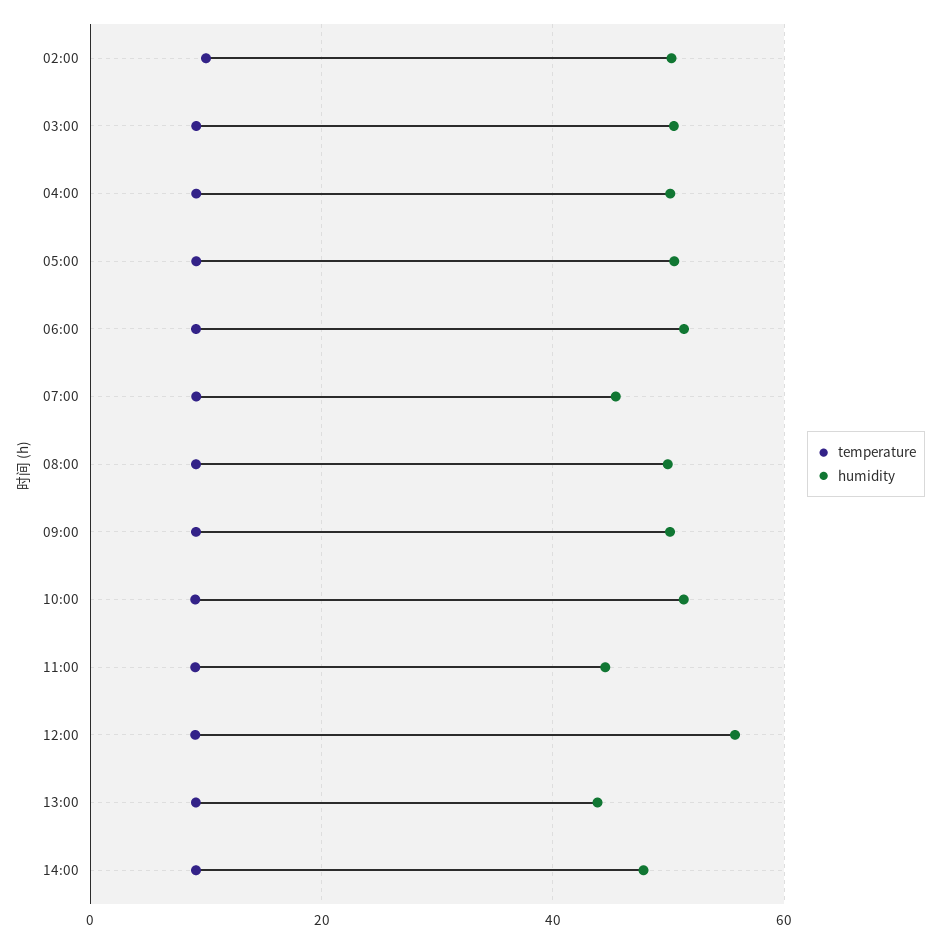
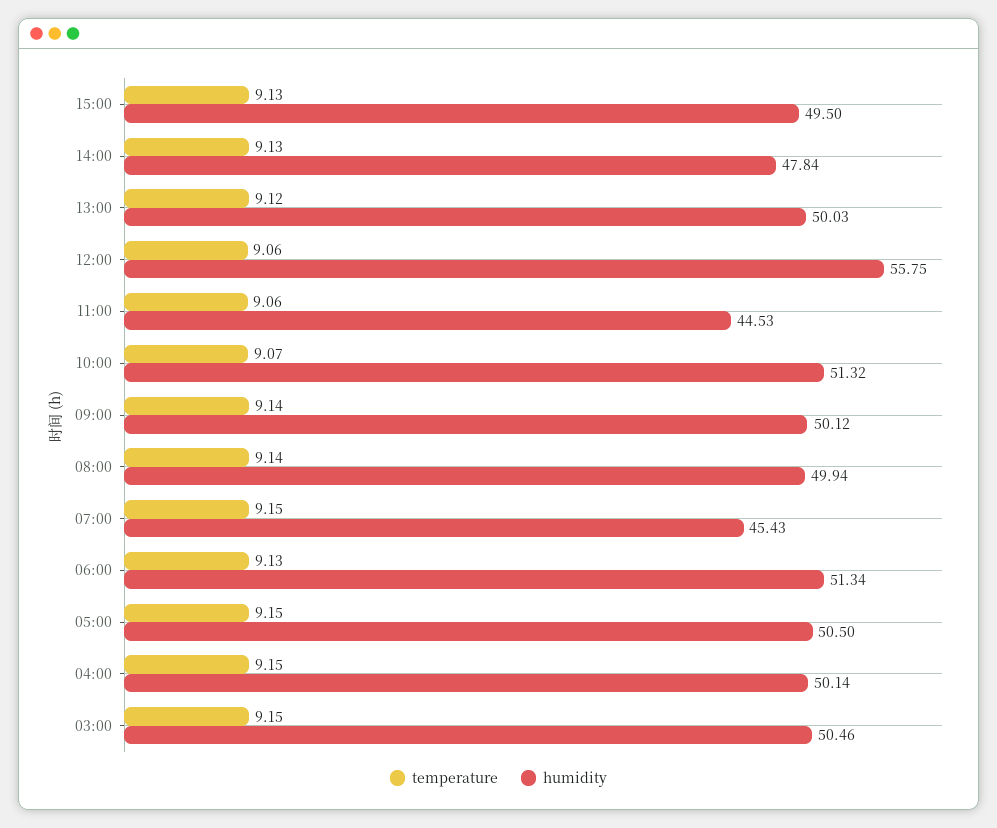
temperature, 02:00: 10 -> none
humidity, 02:00: 50 -> none
humidity, 13:00: 44 -> 50.03
temperature, 15:00: none -> 9.13
humidity, 15:00: none -> 49.5

